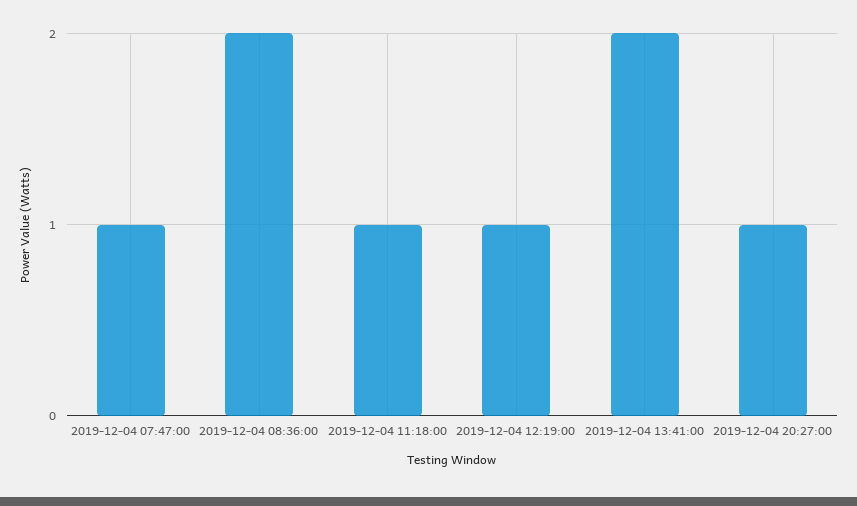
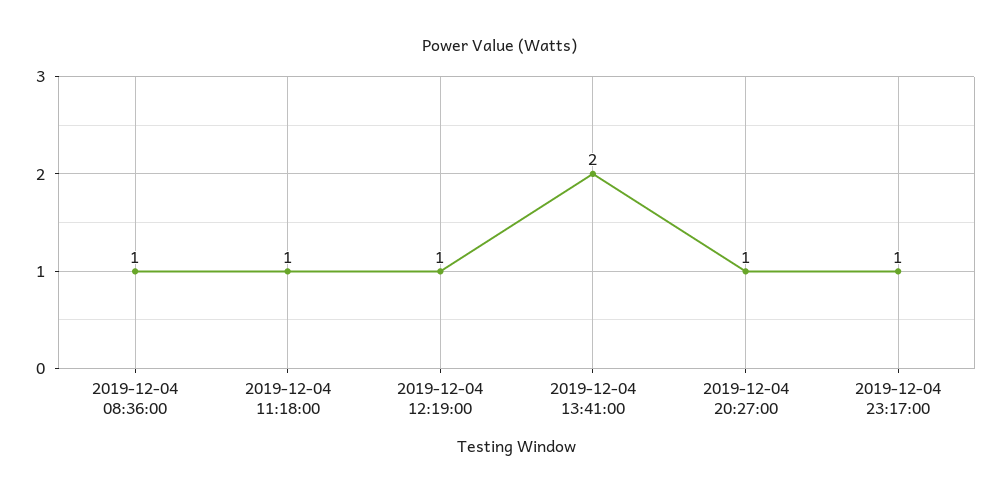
2019-12-04 07:47:00: 1 -> none
2019-12-04 08:36:00: 2 -> 1
2019-12-04 23:17:00: none -> 1

